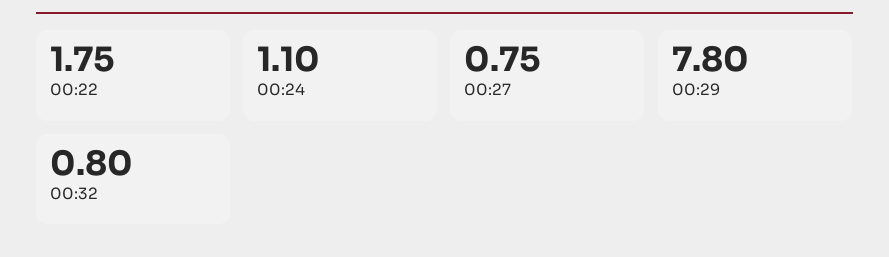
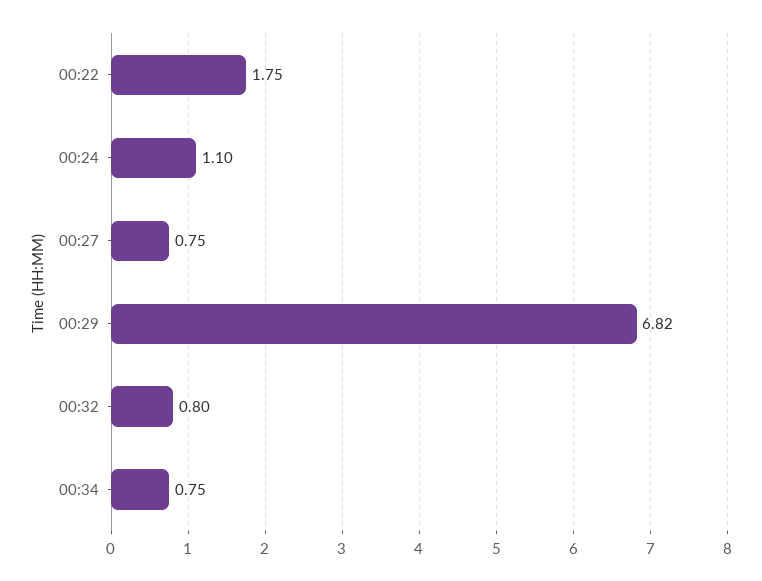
00:29: 7.8 -> 6.82
00:34: none -> 0.75

